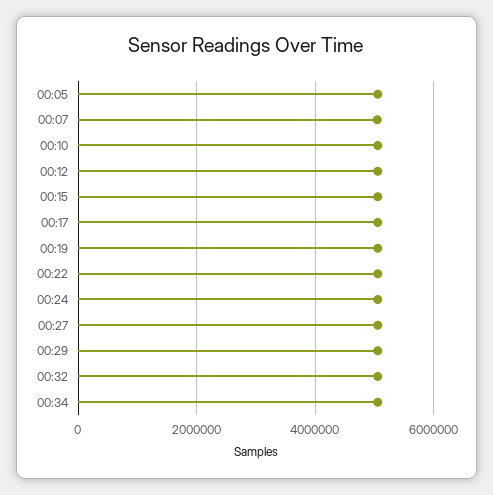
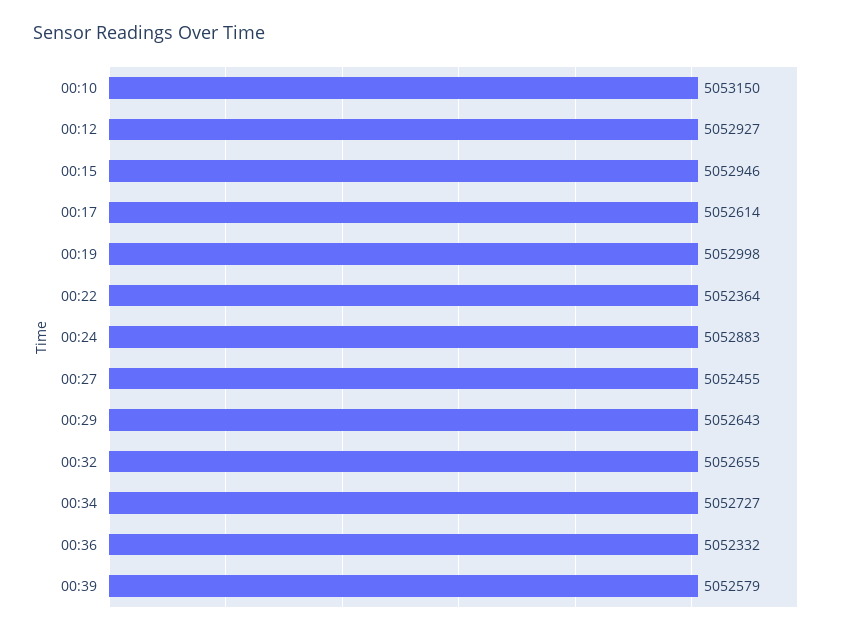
00:05: 5000000 -> none
00:07: 5000000 -> none
00:36: none -> 5052332
00:39: none -> 5052579

